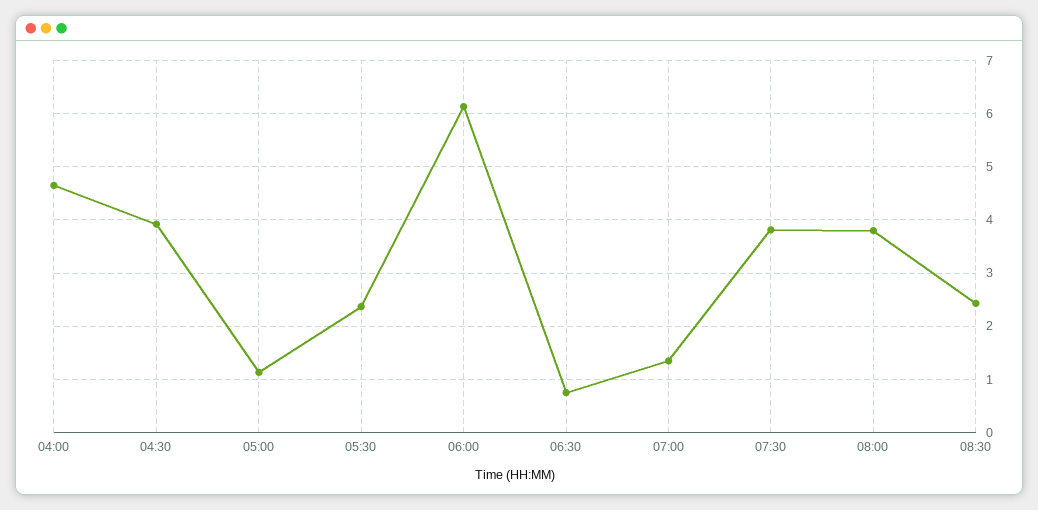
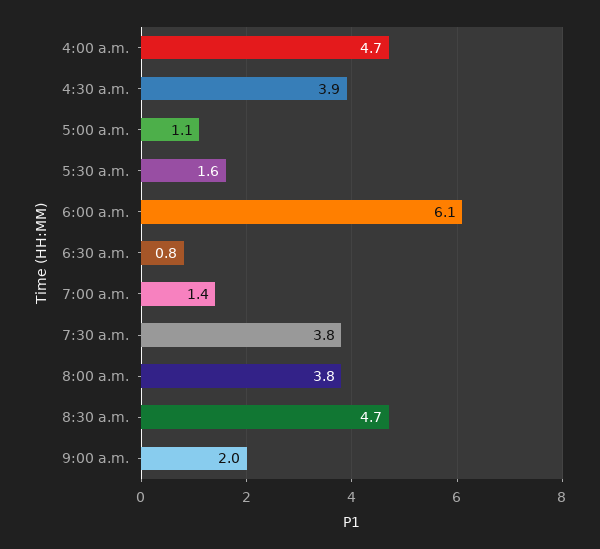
05:30: 2.4 -> 1.6
08:30: 2.4 -> 4.7
9:00 a.m.: none -> 2

